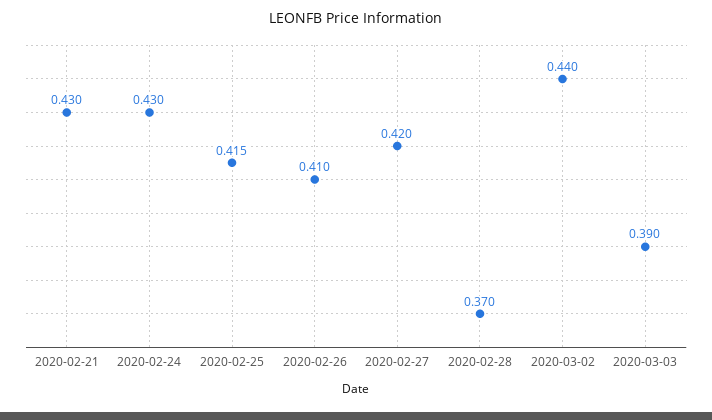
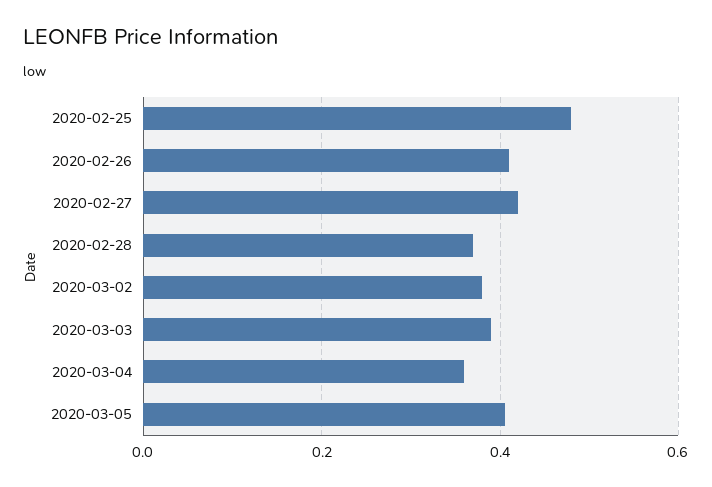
2020-02-21: 0.43 -> none
2020-02-24: 0.43 -> none
2020-02-25: 0.415 -> 0.48
2020-03-02: 0.44 -> 0.38
2020-03-04: none -> 0.36
2020-03-05: none -> 0.4

